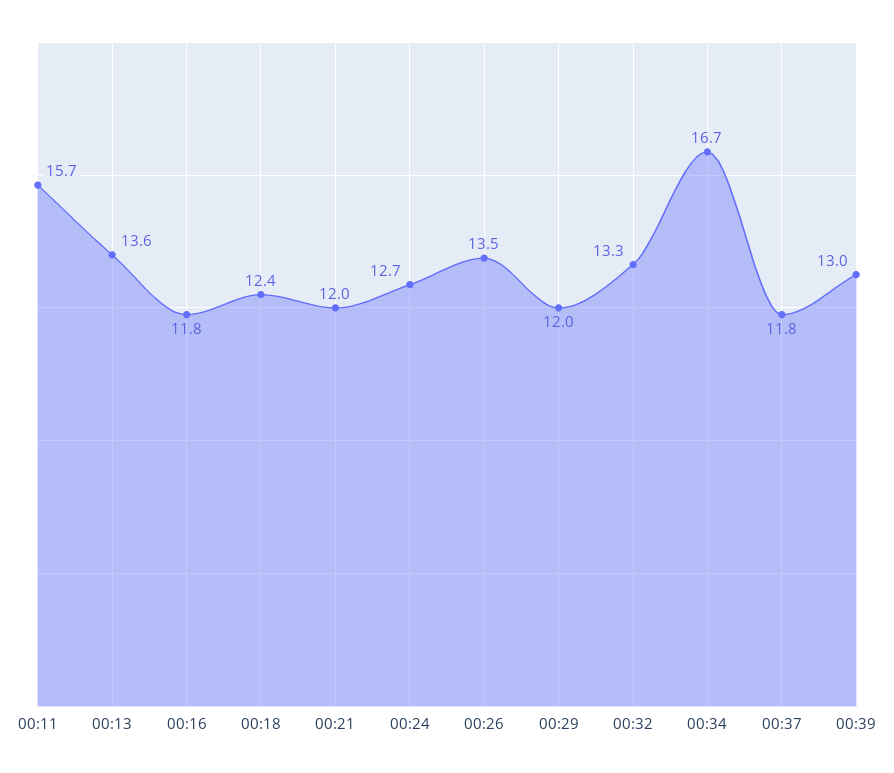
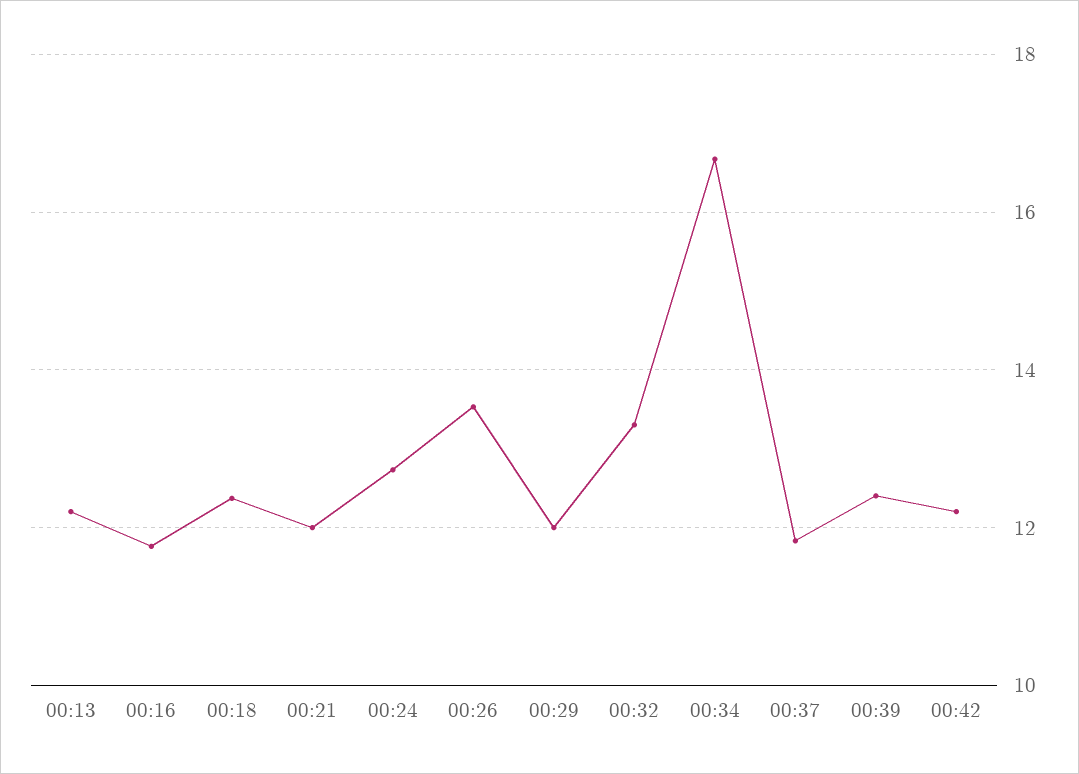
00:11: 15.7 -> none
00:13: 13.6 -> 12.2
00:39: 13 -> 12.4
00:42: none -> 12.2

